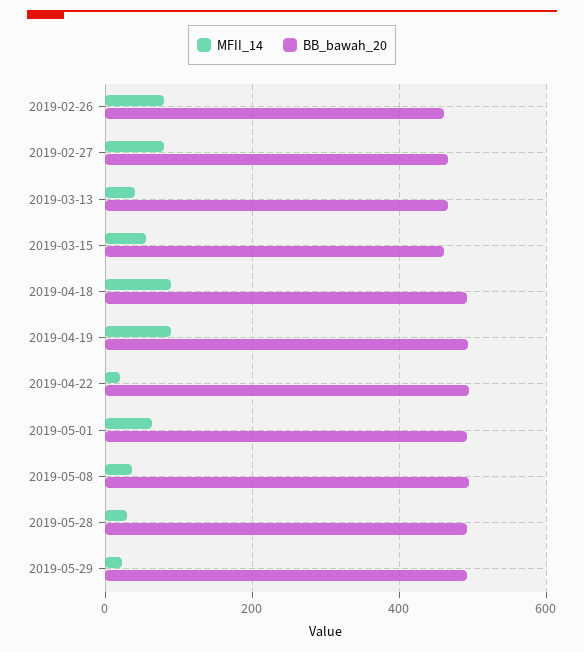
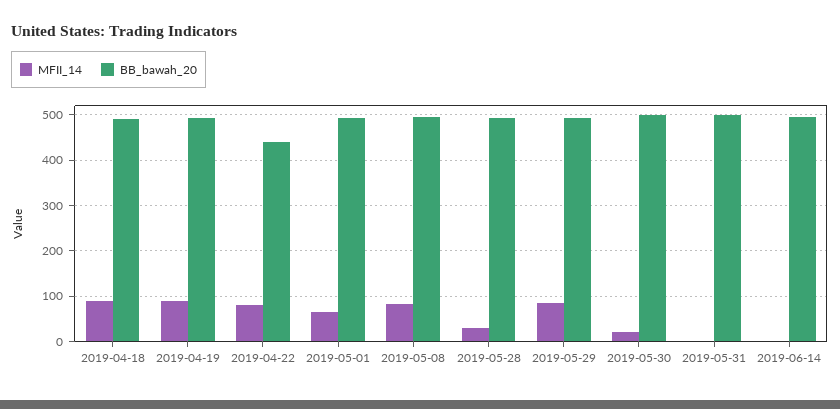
MFII_14, 2019-02-26: 80 -> none
BB_bawah_20, 2019-02-26: 460 -> none
MFII_14, 2019-02-27: 80 -> none
BB_bawah_20, 2019-02-27: 460 -> none
MFII_14, 2019-03-13: 40 -> none
BB_bawah_20, 2019-03-13: 460 -> none
MFII_14, 2019-03-15: 60 -> none
BB_bawah_20, 2019-03-15: 460 -> none
MFII_14, 2019-04-22: 20 -> 80
BB_bawah_20, 2019-04-22: 500 -> 440
MFII_14, 2019-05-08: 40 -> 80
MFII_14, 2019-05-29: 20 -> 80
MFII_14, 2019-05-30: none -> 20
BB_bawah_20, 2019-05-30: none -> 500
MFII_14, 2019-05-31: none -> 0
BB_bawah_20, 2019-05-31: none -> 500
MFII_14, 2019-06-14: none -> 0
BB_bawah_20, 2019-06-14: none -> 500

